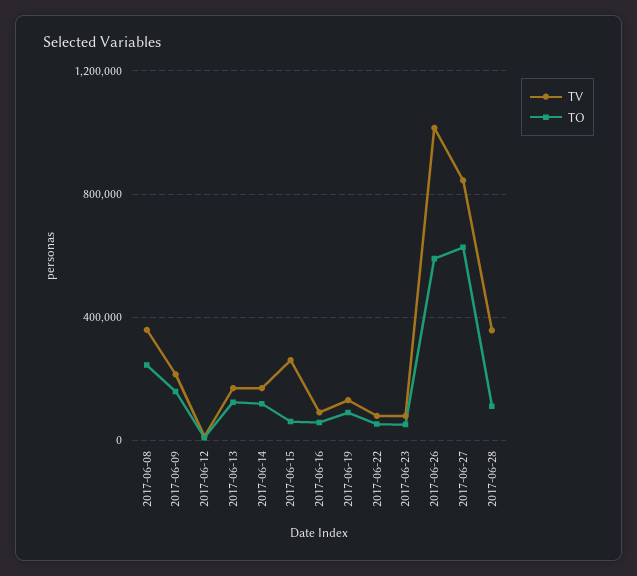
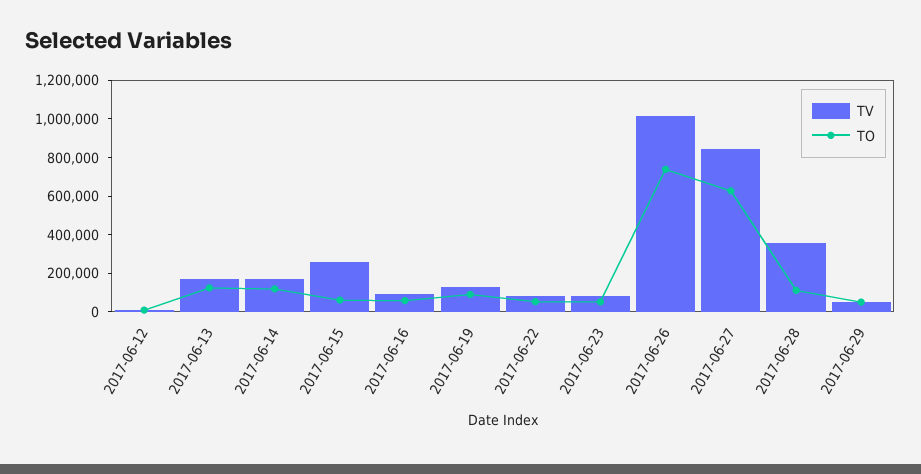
TV, 2017-06-08: 350000 -> none
TO, 2017-06-08: 250000 -> none
TV, 2017-06-09: 200000 -> none
TO, 2017-06-09: 150000 -> none
TO, 2017-06-26: 600000 -> 750000
TV, 2017-06-29: none -> 50000
TO, 2017-06-29: none -> 50000

